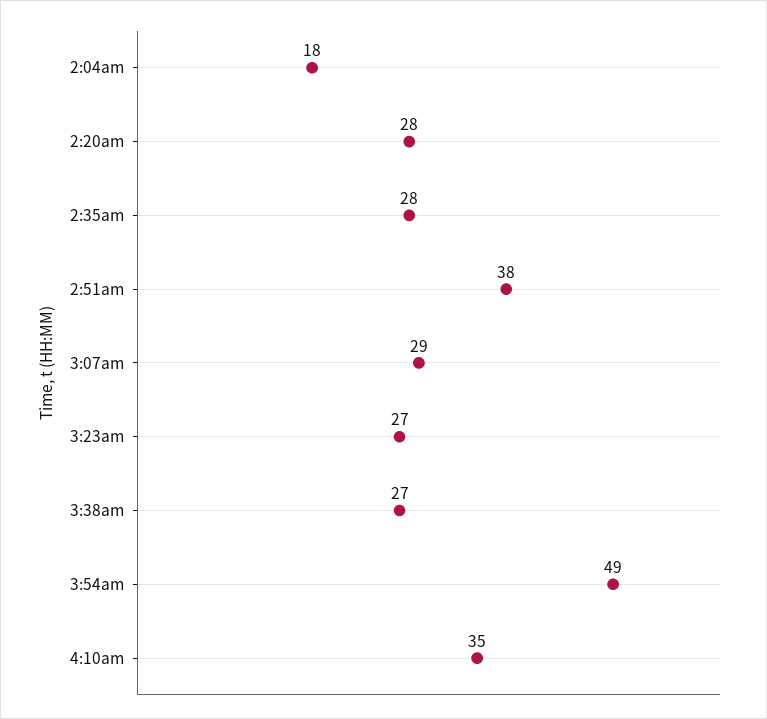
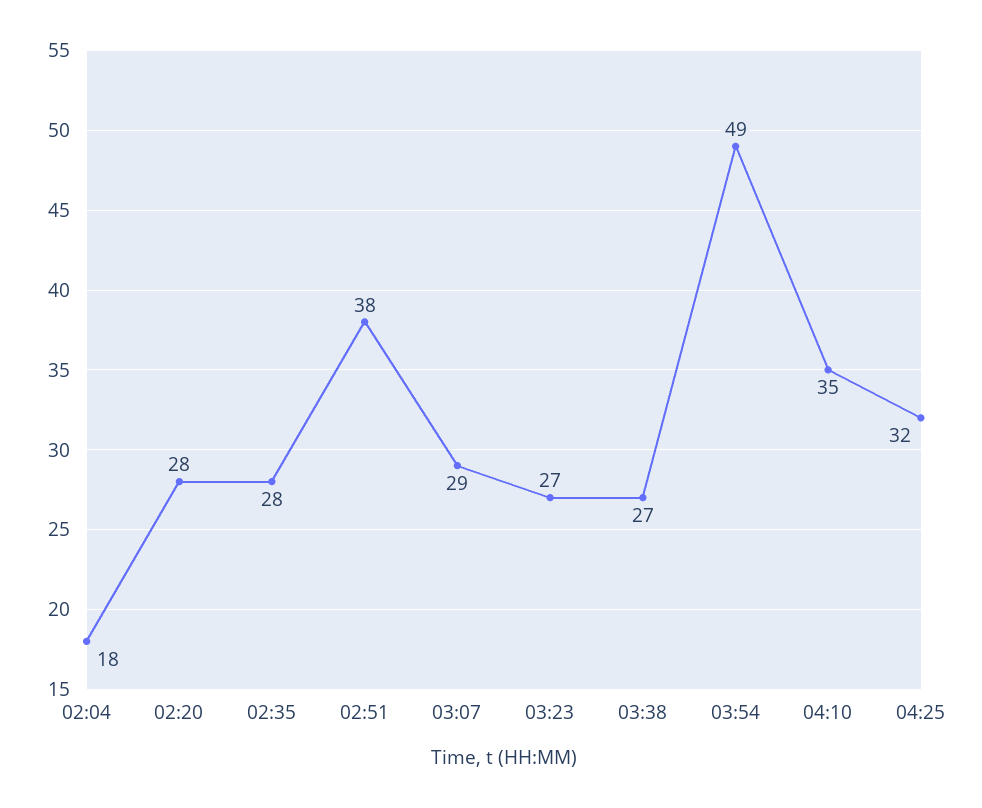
04:25: none -> 32

